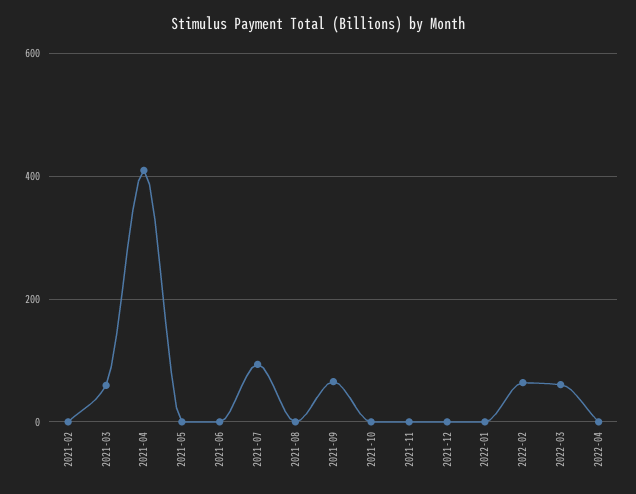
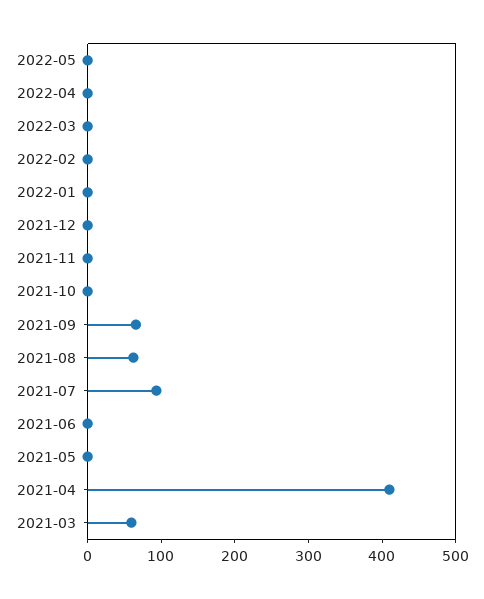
2021-02: 0 -> none
2021-08: 0 -> 60
2022-02: 60 -> 0
2022-03: 60 -> 0
2022-05: none -> 0

